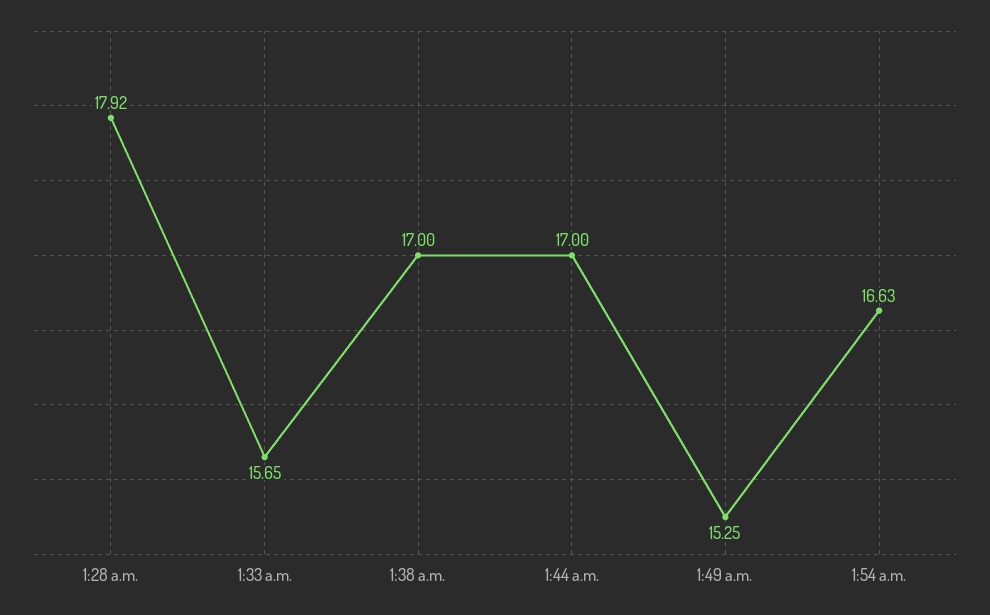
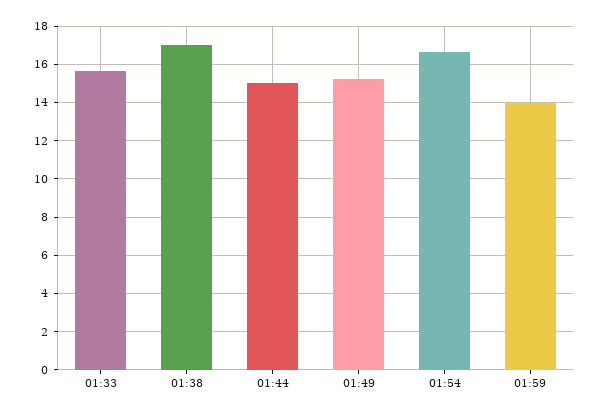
1:28 a.m.: 17.92 -> none
1:44 a.m.: 17 -> 15
01:59: none -> 14

